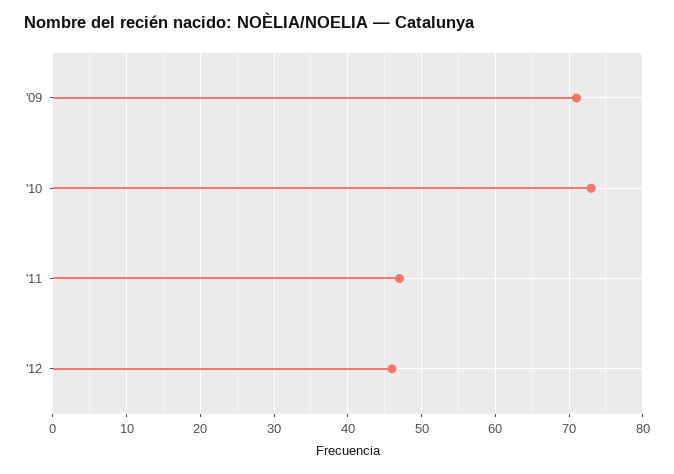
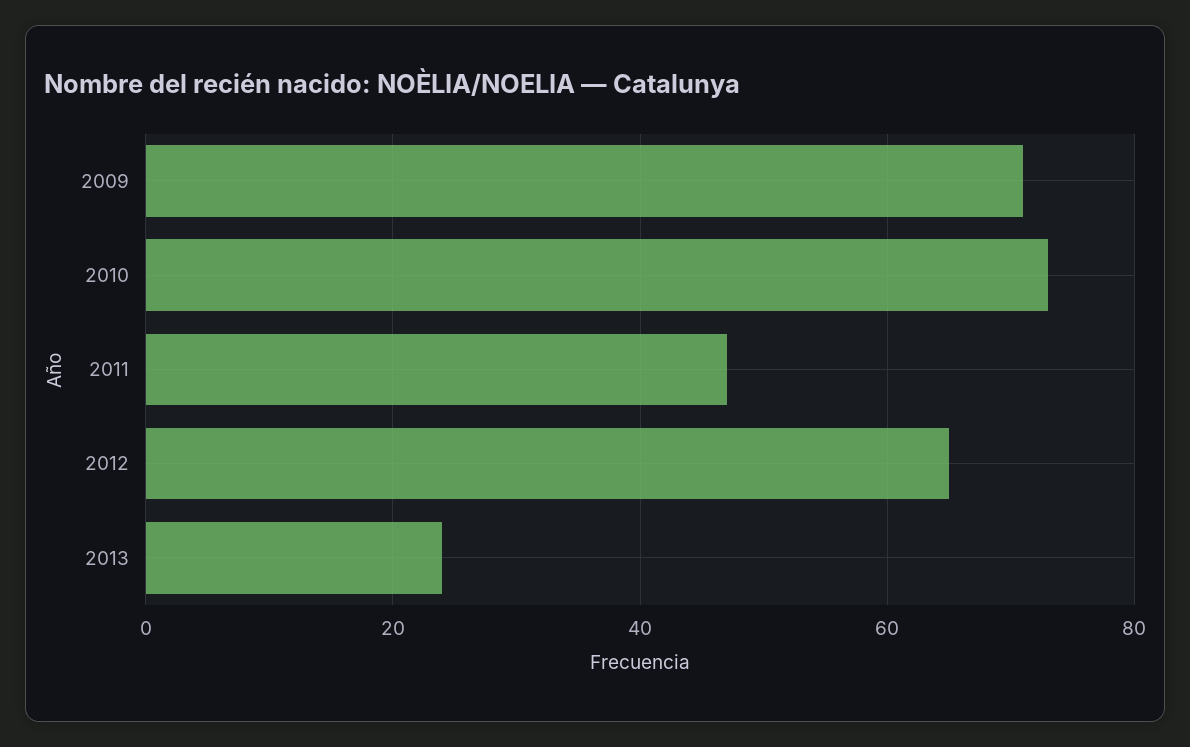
'12: 46 -> 65
2013: none -> 25

